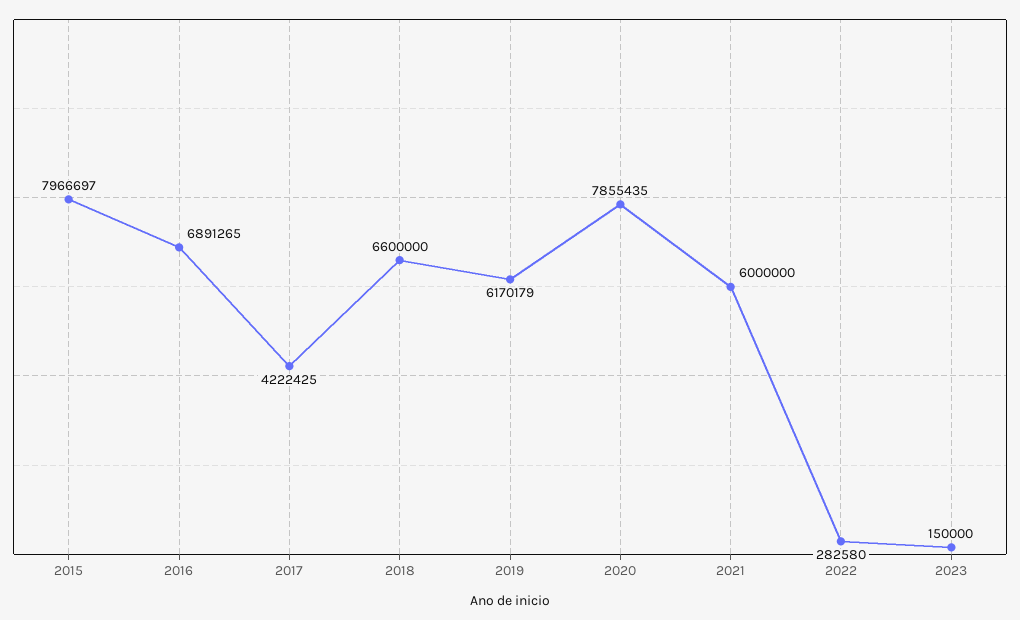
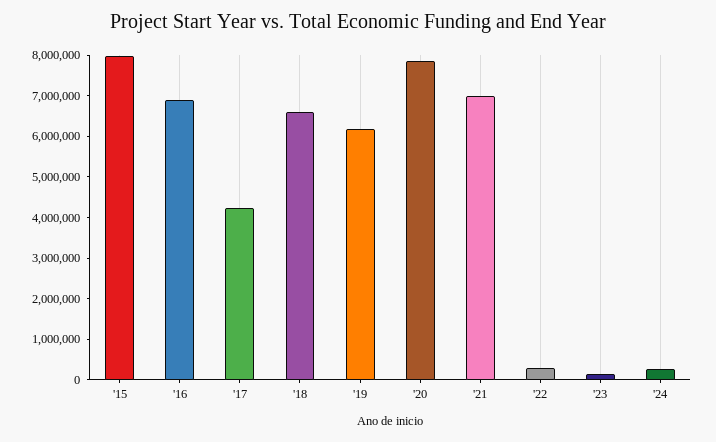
2021: 6000000 -> 7000000
'24: none -> 200000

